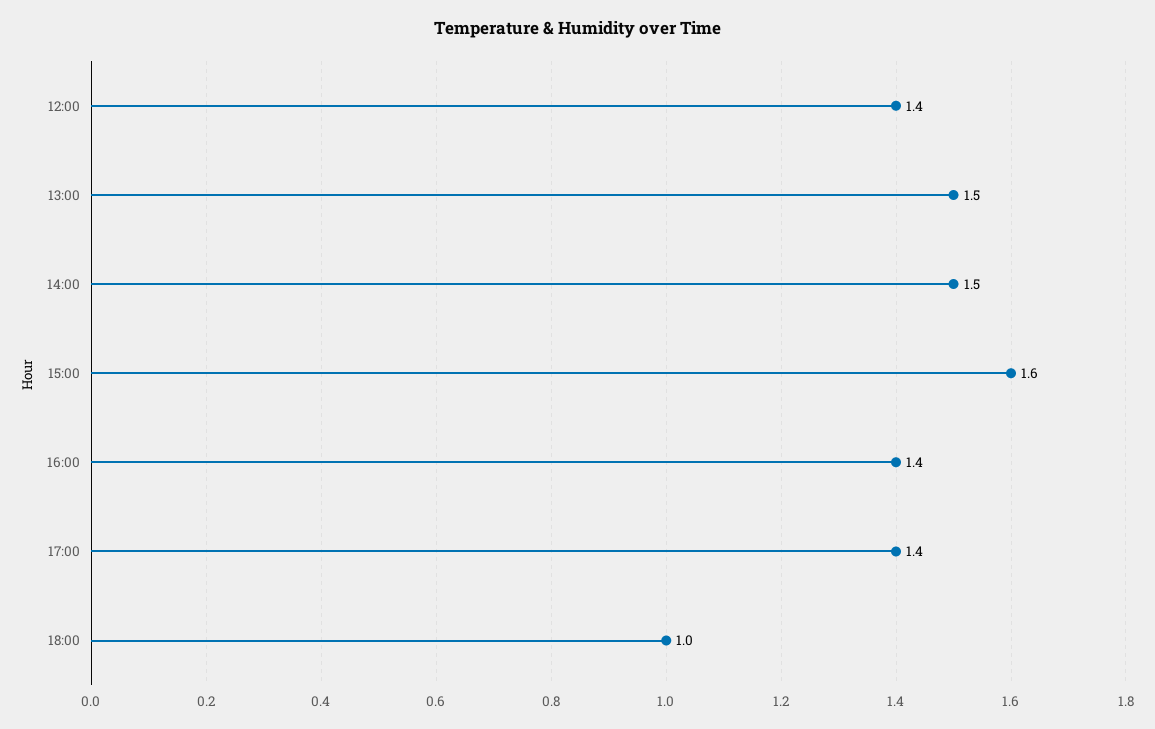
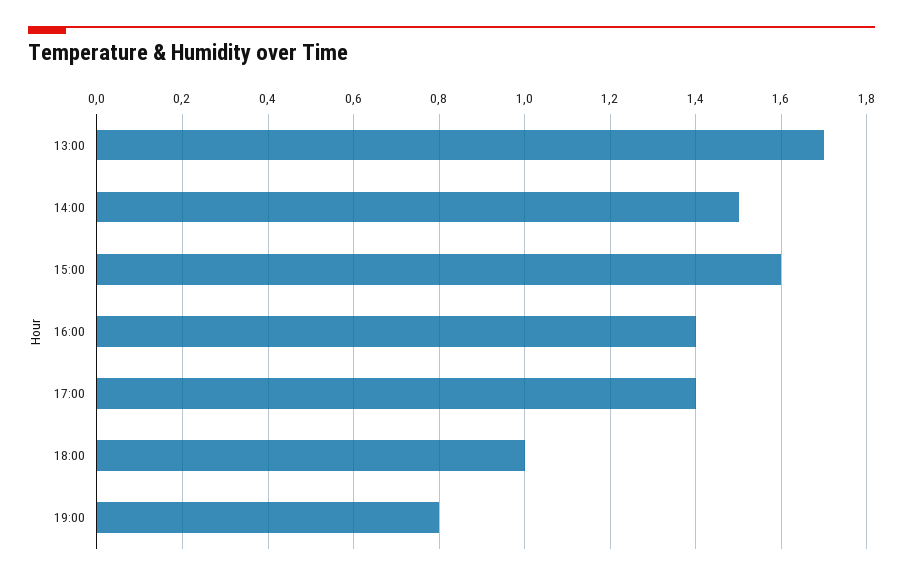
12:00: 1.4 -> none
13:00: 1.5 -> 1.7
19:00: none -> 0.8

